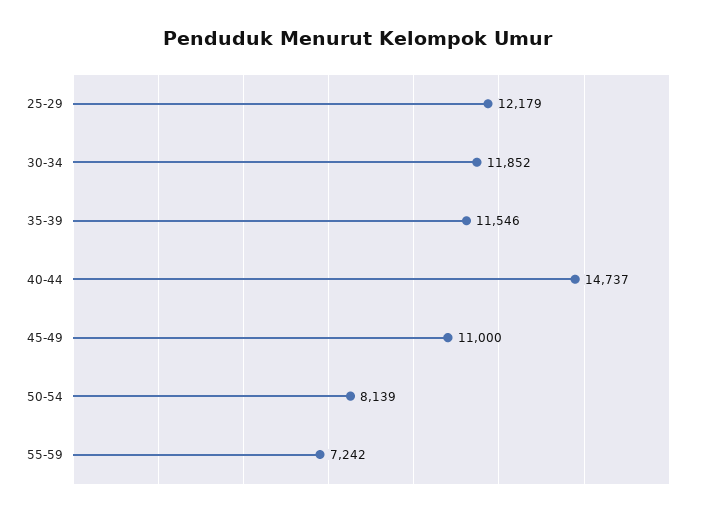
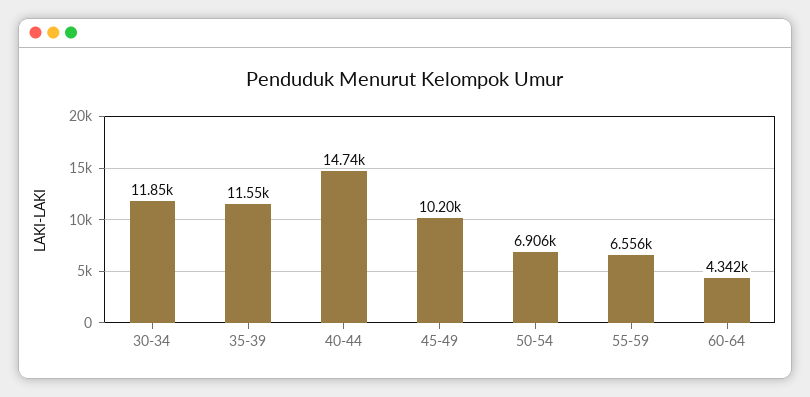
25-29: 12179 -> none
45-49: 11000 -> 10200
50-54: 8139 -> 6906
55-59: 7242 -> 6556
60-64: none -> 4342

